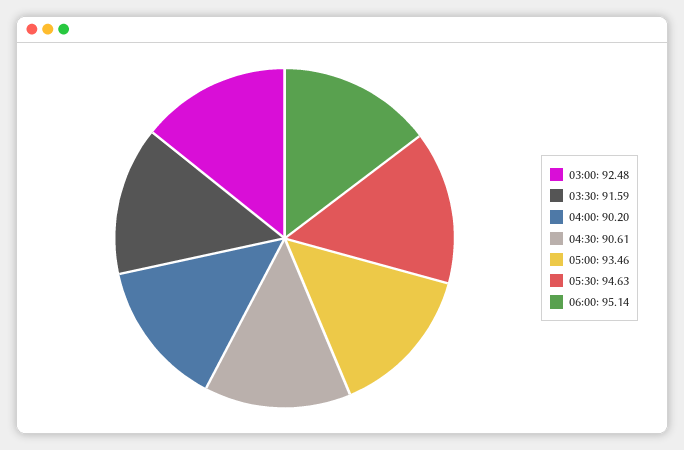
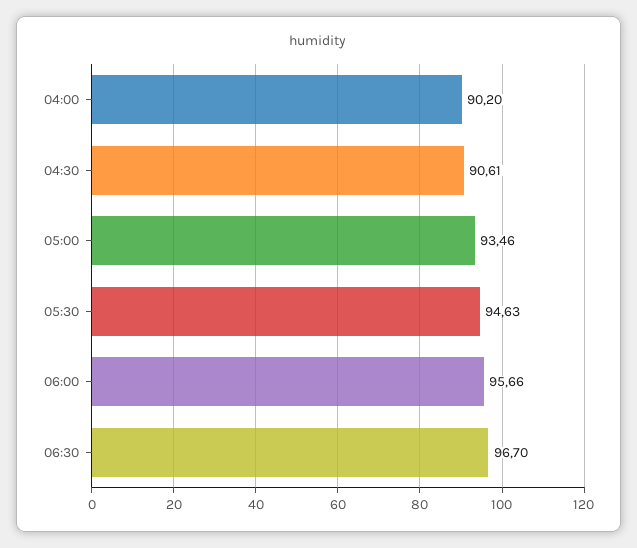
03:00: 92.48 -> none
03:30: 91.59 -> none
06:00: 95.14 -> 95.66
06:30: none -> 96.7

